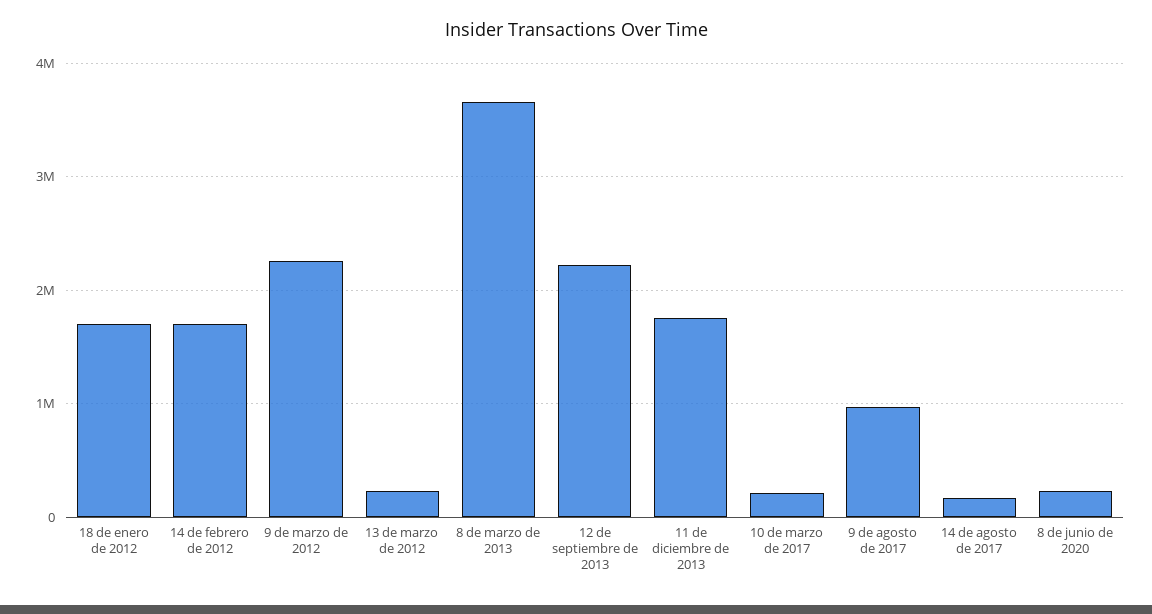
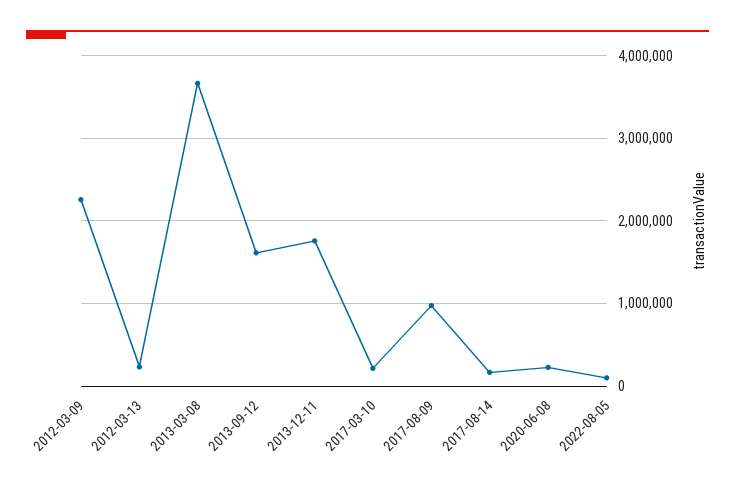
18 de enero de 2012: 1700000 -> none
14 de febrero de 2012: 1700000 -> none
12 de septiembre de 2013: 2200000 -> 1600000
2022-08-05: none -> 100000

